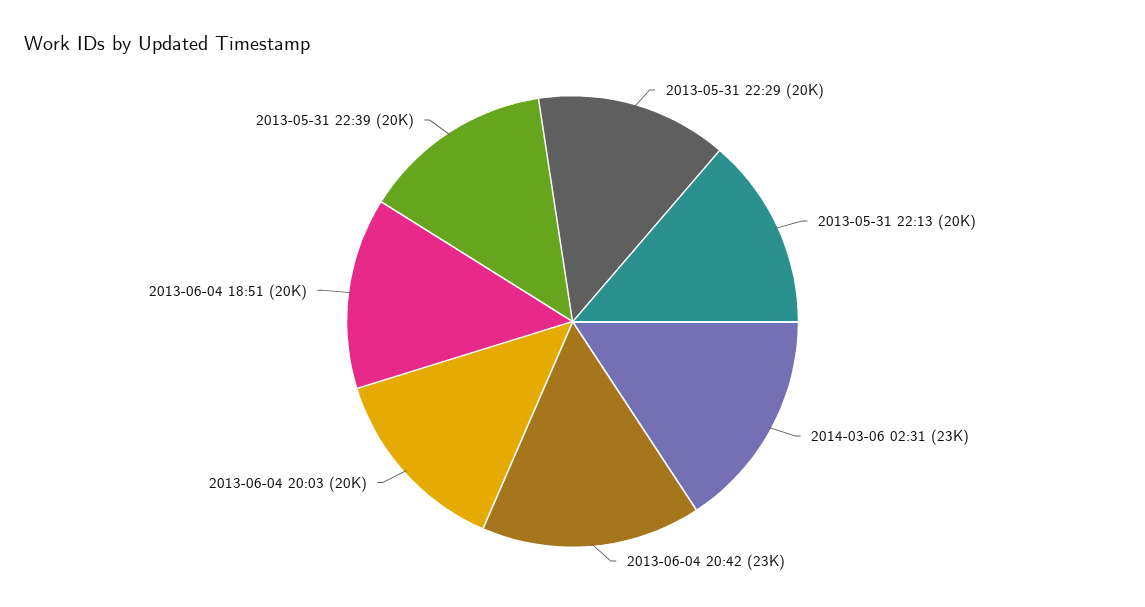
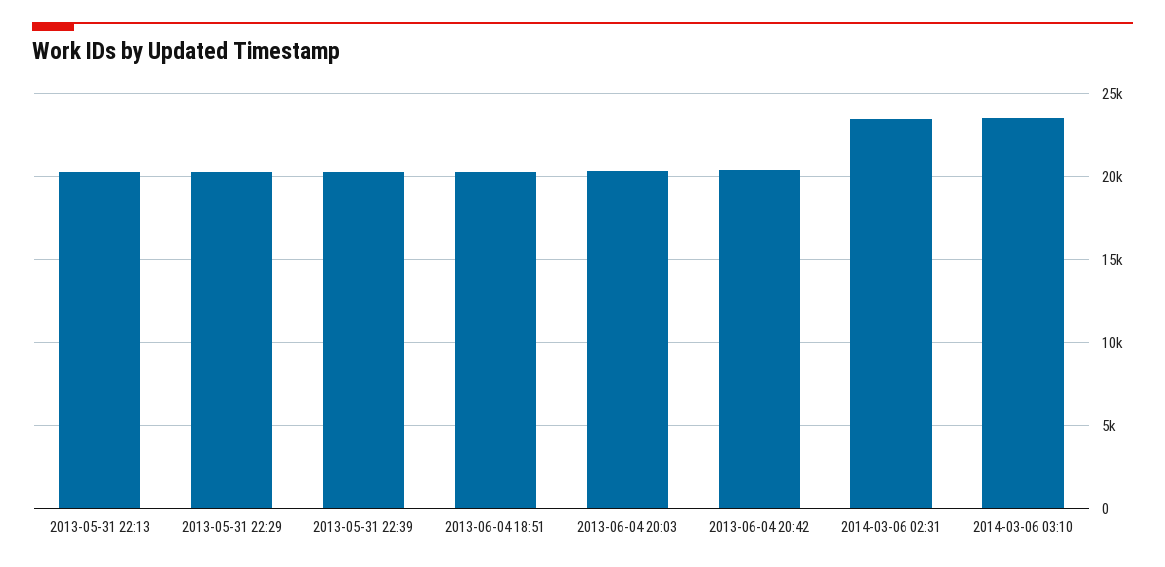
2013-06-04 20:42: 23000 -> 20500
2014-03-06 03:10: none -> 23500

